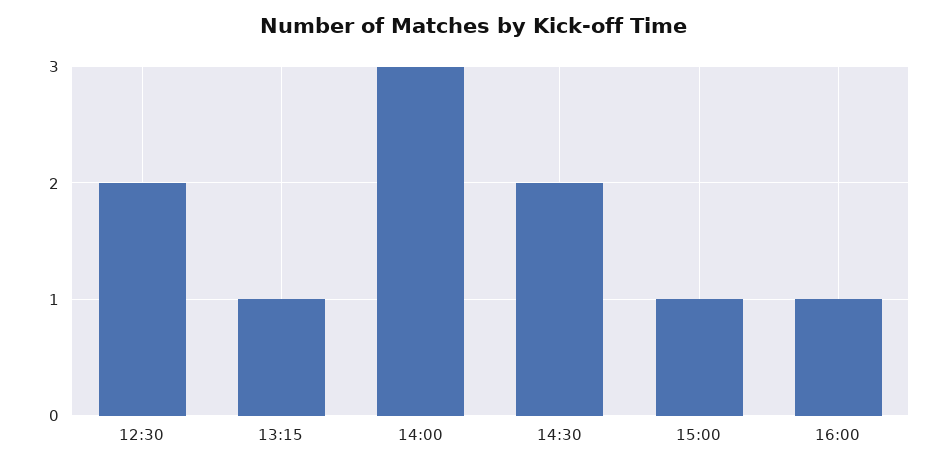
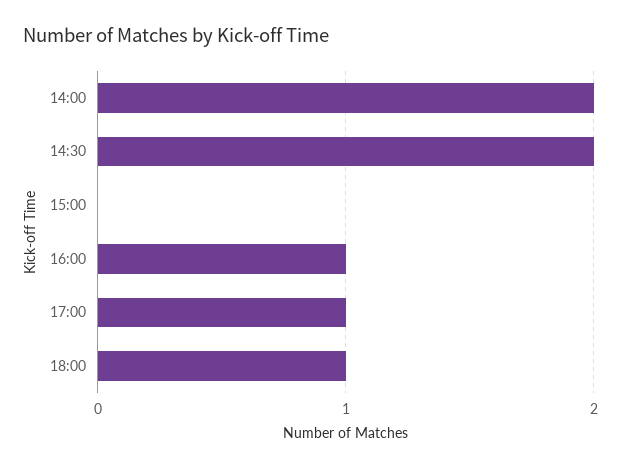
12:30: 2 -> none
13:15: 1 -> none
14:00: 3 -> 2
15:00: 1 -> 0
17:00: none -> 1
18:00: none -> 1

